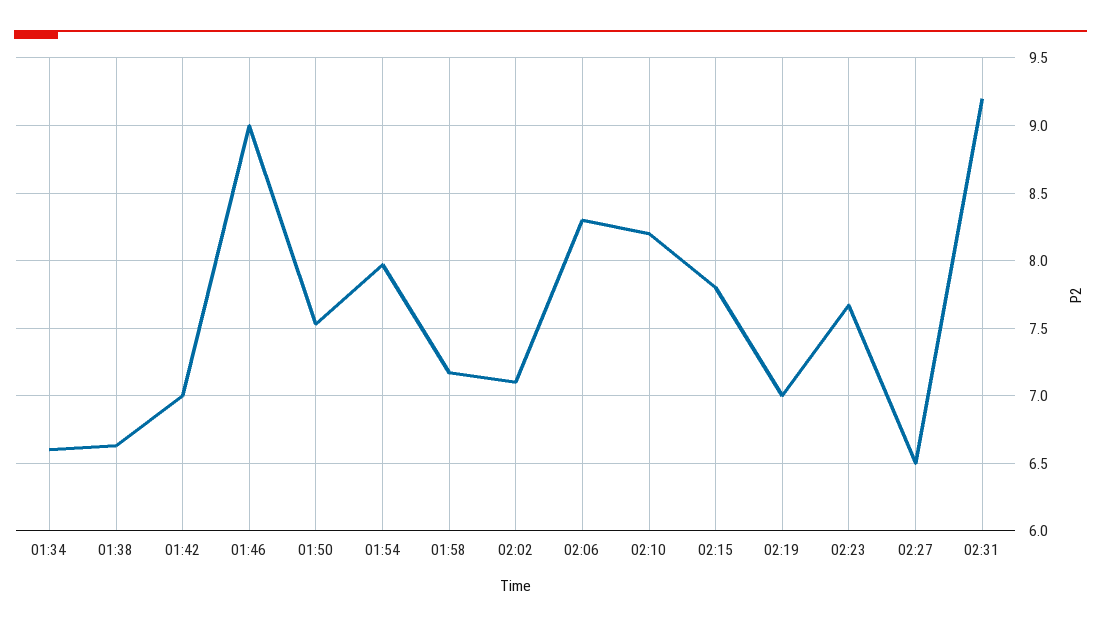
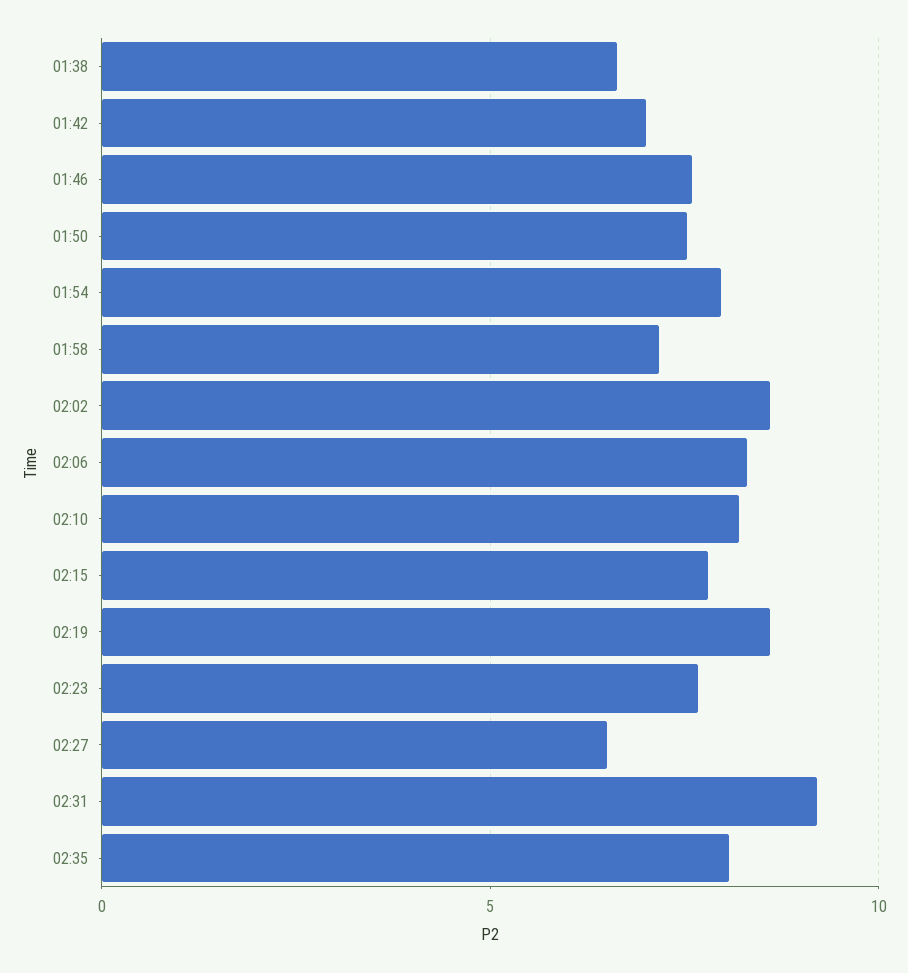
01:34: 6.6 -> none
01:46: 9 -> 7.5
02:02: 7.1 -> 8.5
02:19: 7 -> 8.5
02:35: none -> 8

